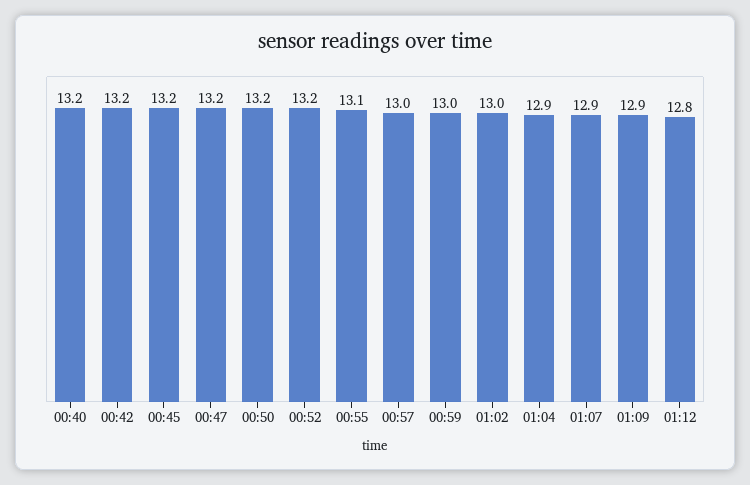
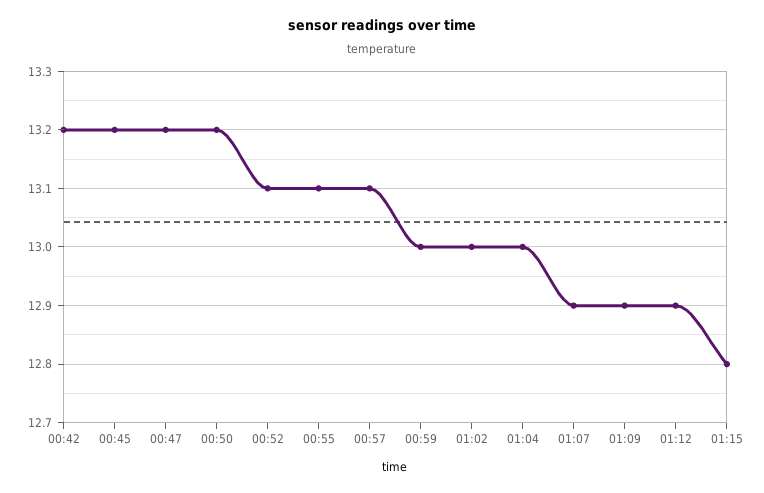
00:40: 13.2 -> none
00:52: 13.2 -> 13.1
00:57: 13 -> 13.1
01:04: 12.9 -> 13
01:12: 12.8 -> 12.9
01:15: none -> 12.8

